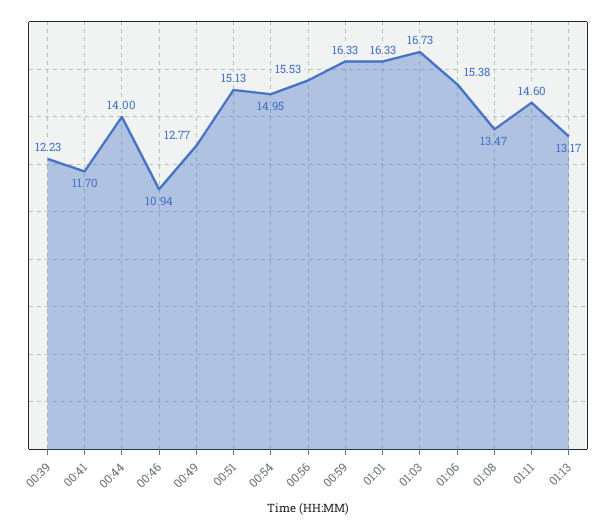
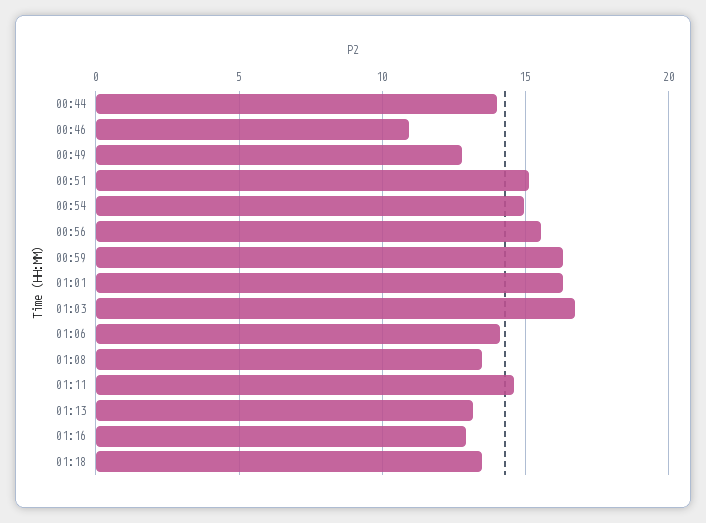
00:39: 12.23 -> none
00:41: 11.7 -> none
01:06: 15.38 -> 14
01:16: none -> 13
01:18: none -> 13.5

